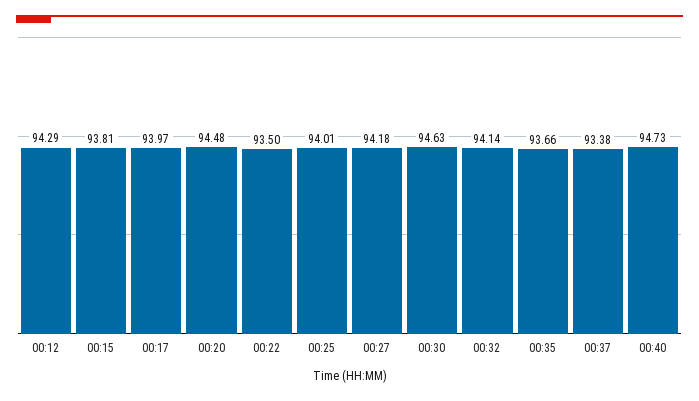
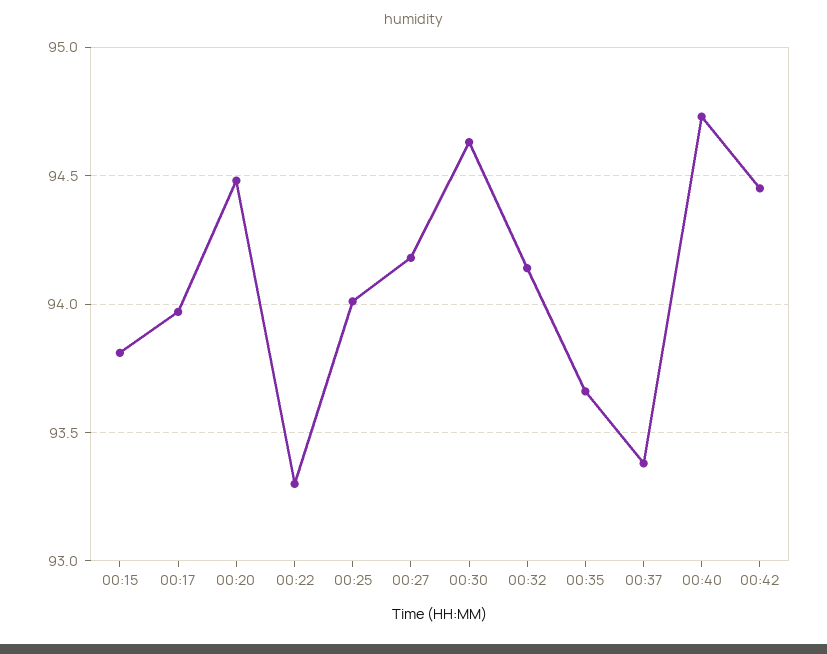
00:12: 94.29 -> none
00:22: 93.5 -> 93.3
00:42: none -> 94.45

